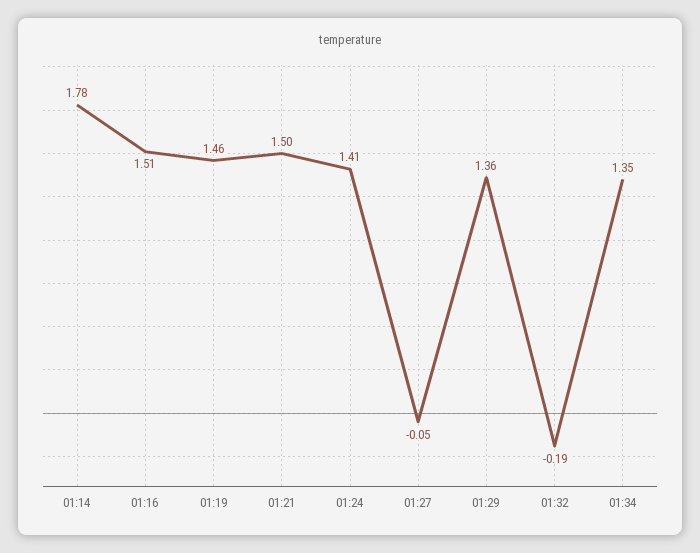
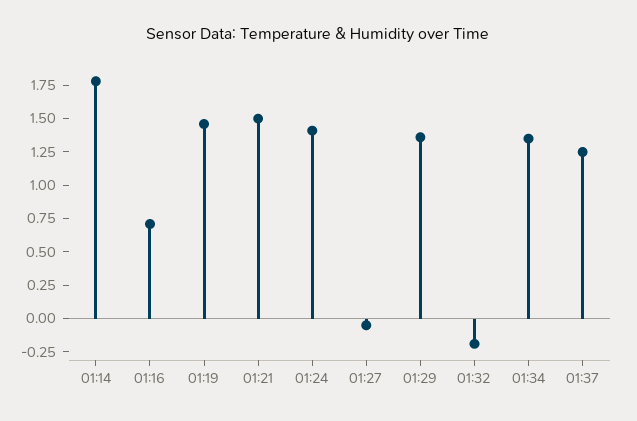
01:16: 1.51 -> 0.75
01:37: none -> 1.25

